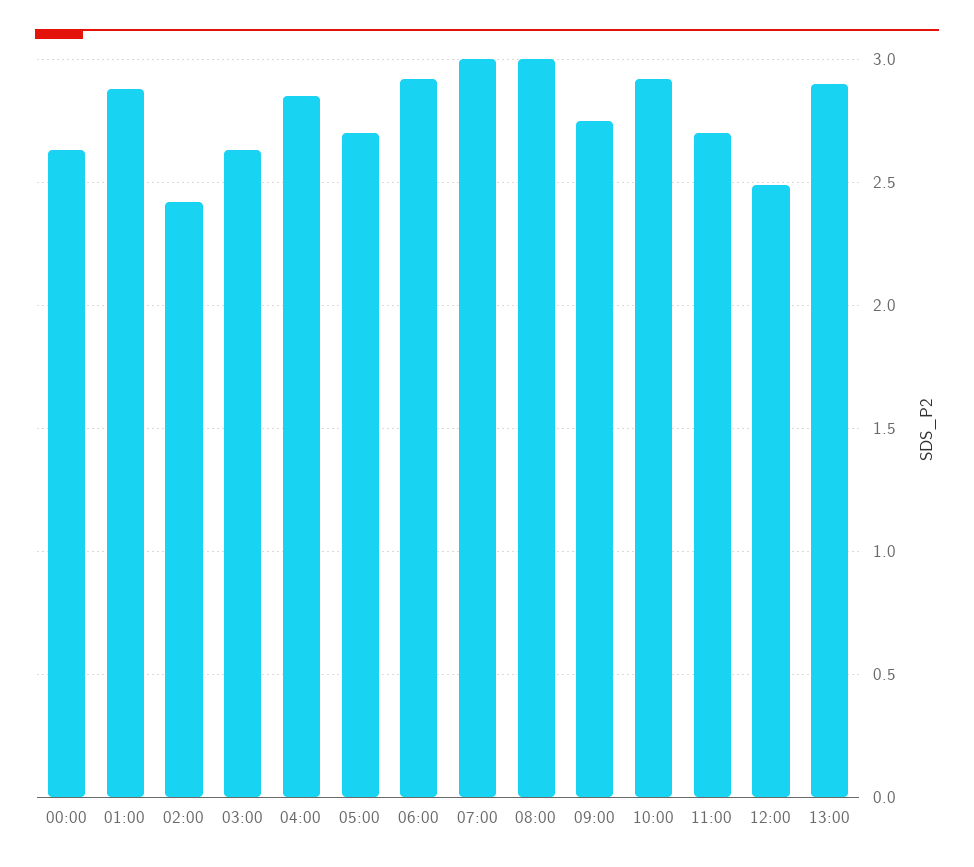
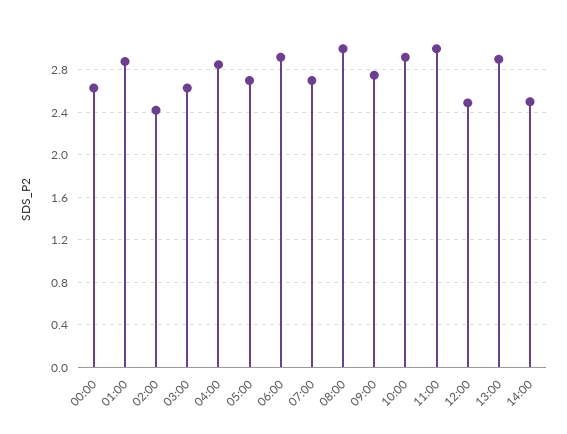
07:00: 3 -> 2.7
11:00: 2.7 -> 3
14:00: none -> 2.5

